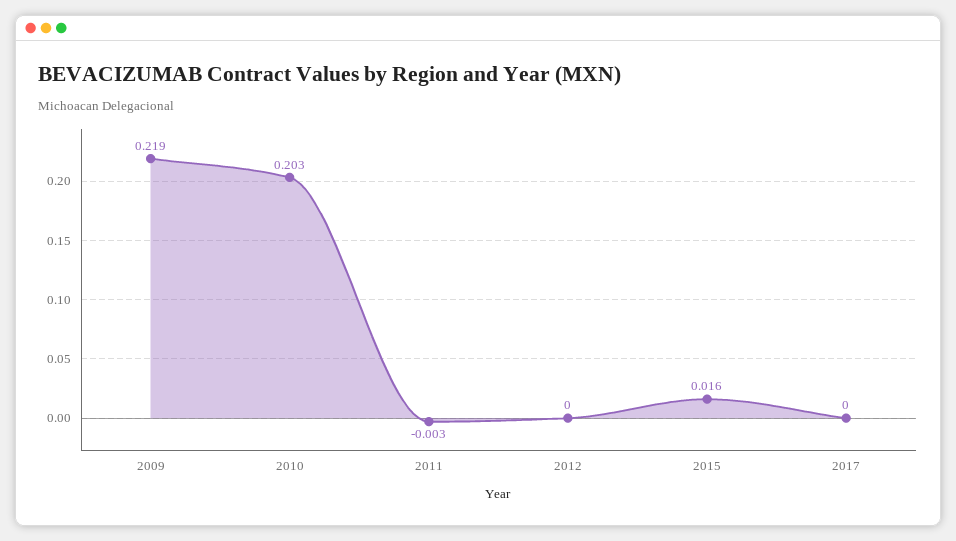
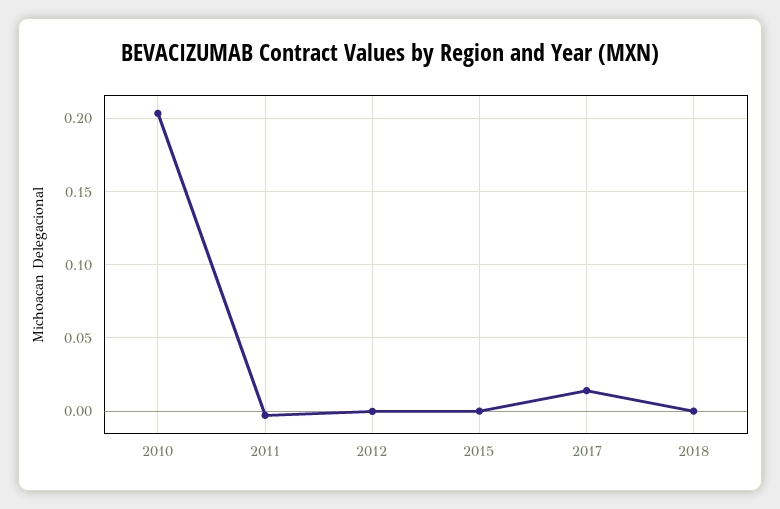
2009: 0.219 -> none
2015: 0.016 -> 0
2017: 0 -> 0.015
2018: none -> 0

